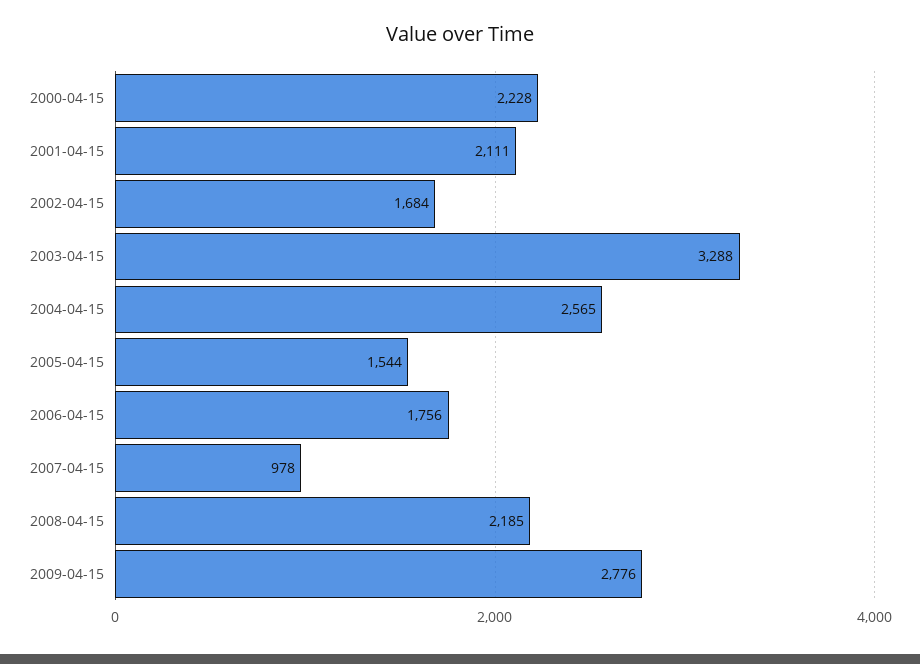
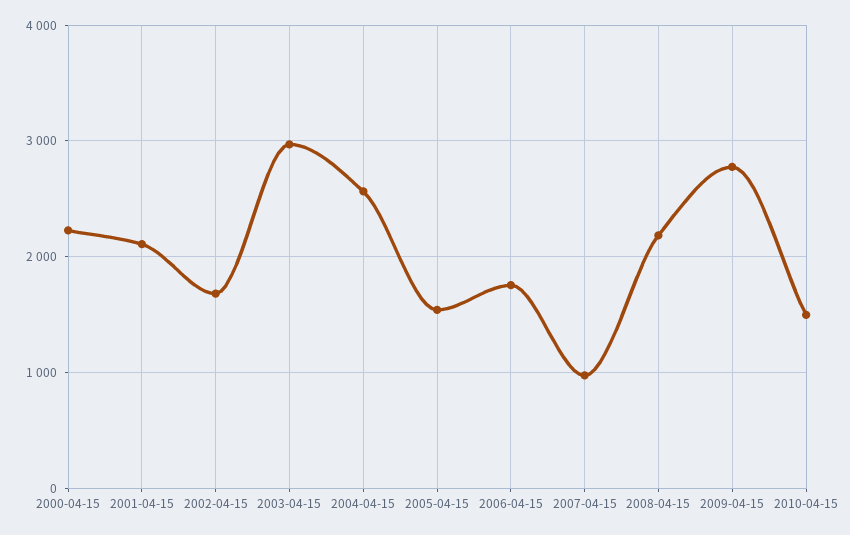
2003-04-15: 3288 -> 3000
2010-04-15: none -> 1500

